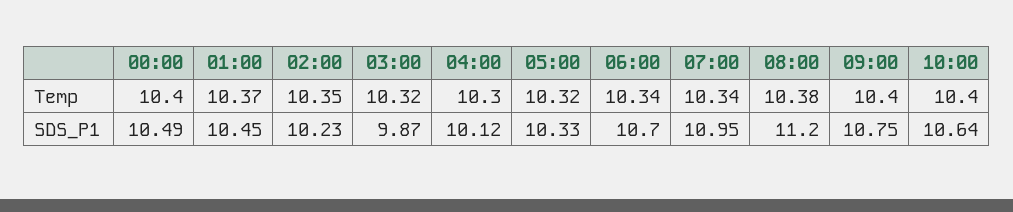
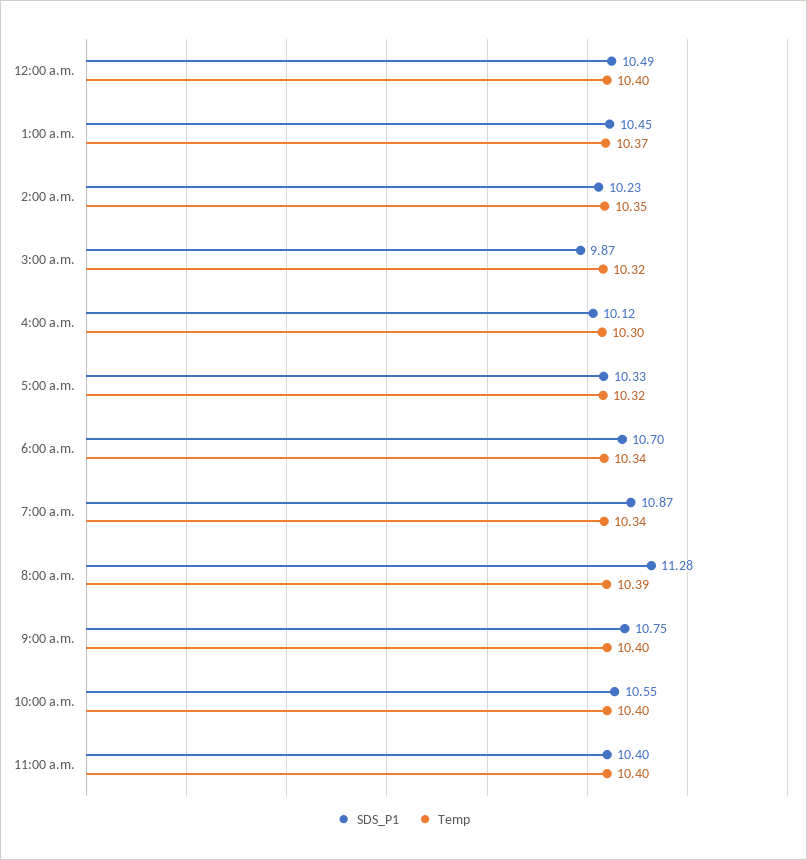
Temp, 08:00: 10.38 -> 10.39
SDS_P1, 07:00: 10.95 -> 10.87
SDS_P1, 08:00: 11.2 -> 11.28
SDS_P1, 10:00: 10.64 -> 10.55
SDS_P1, 11:00 a.m.: none -> 10.4
Temp, 11:00 a.m.: none -> 10.4

